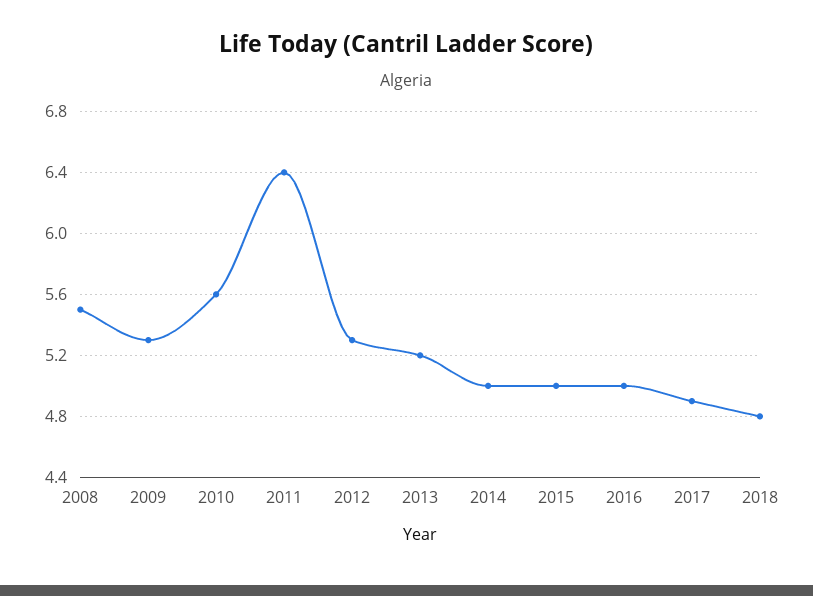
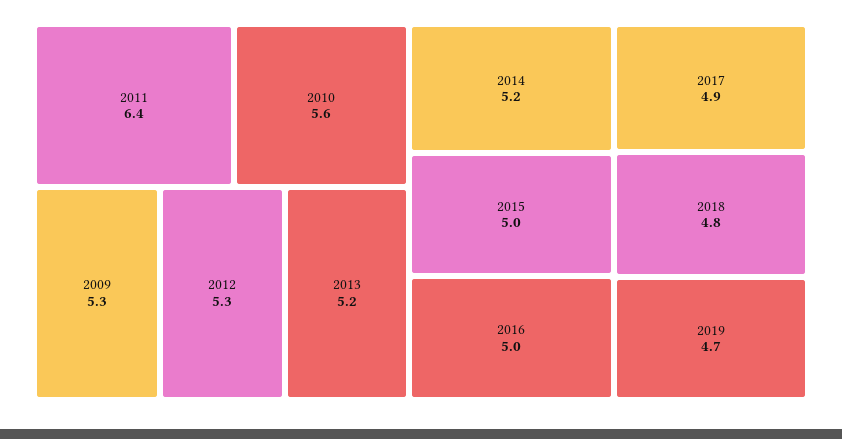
2008: 5.5 -> none
2014: 5 -> 5.2
2019: none -> 4.7

